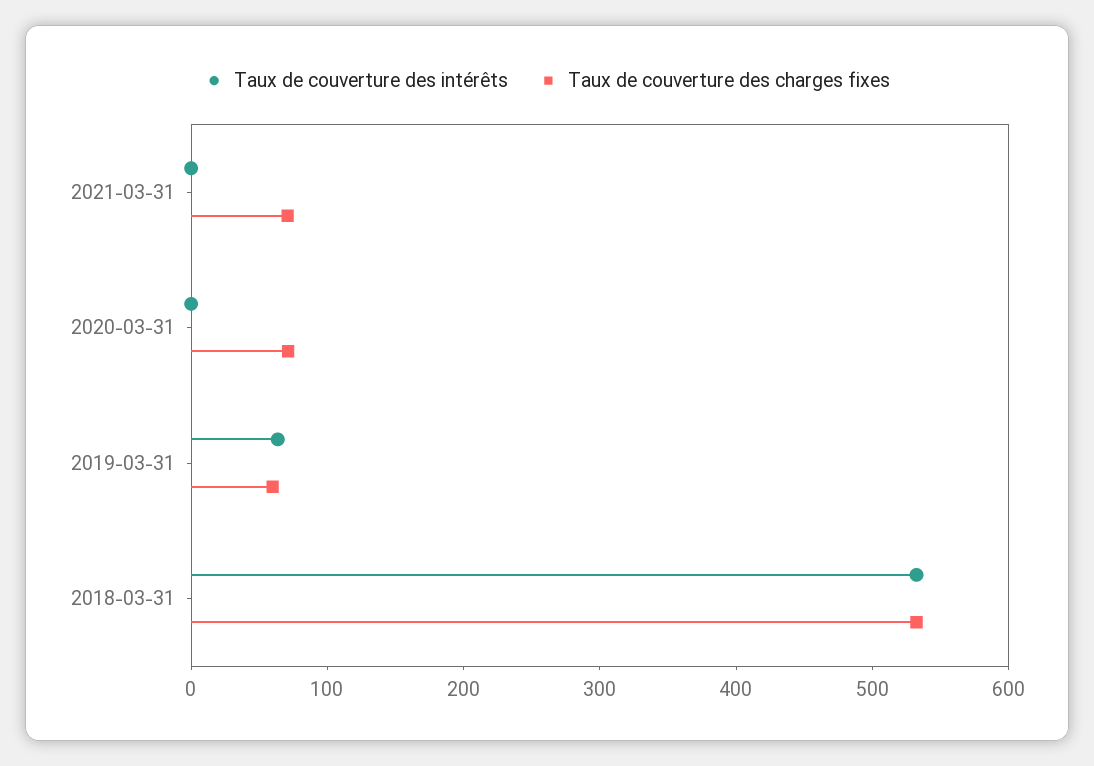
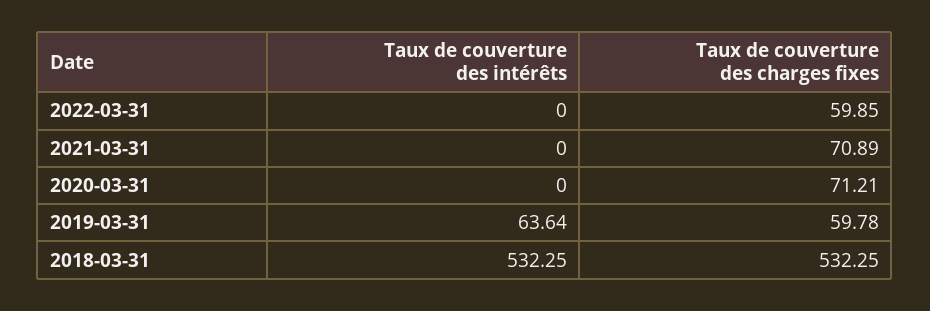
Taux de couverture des intérêts, 2022-03-31: none -> 0
Taux de couverture des charges fixes, 2022-03-31: none -> 59.85

